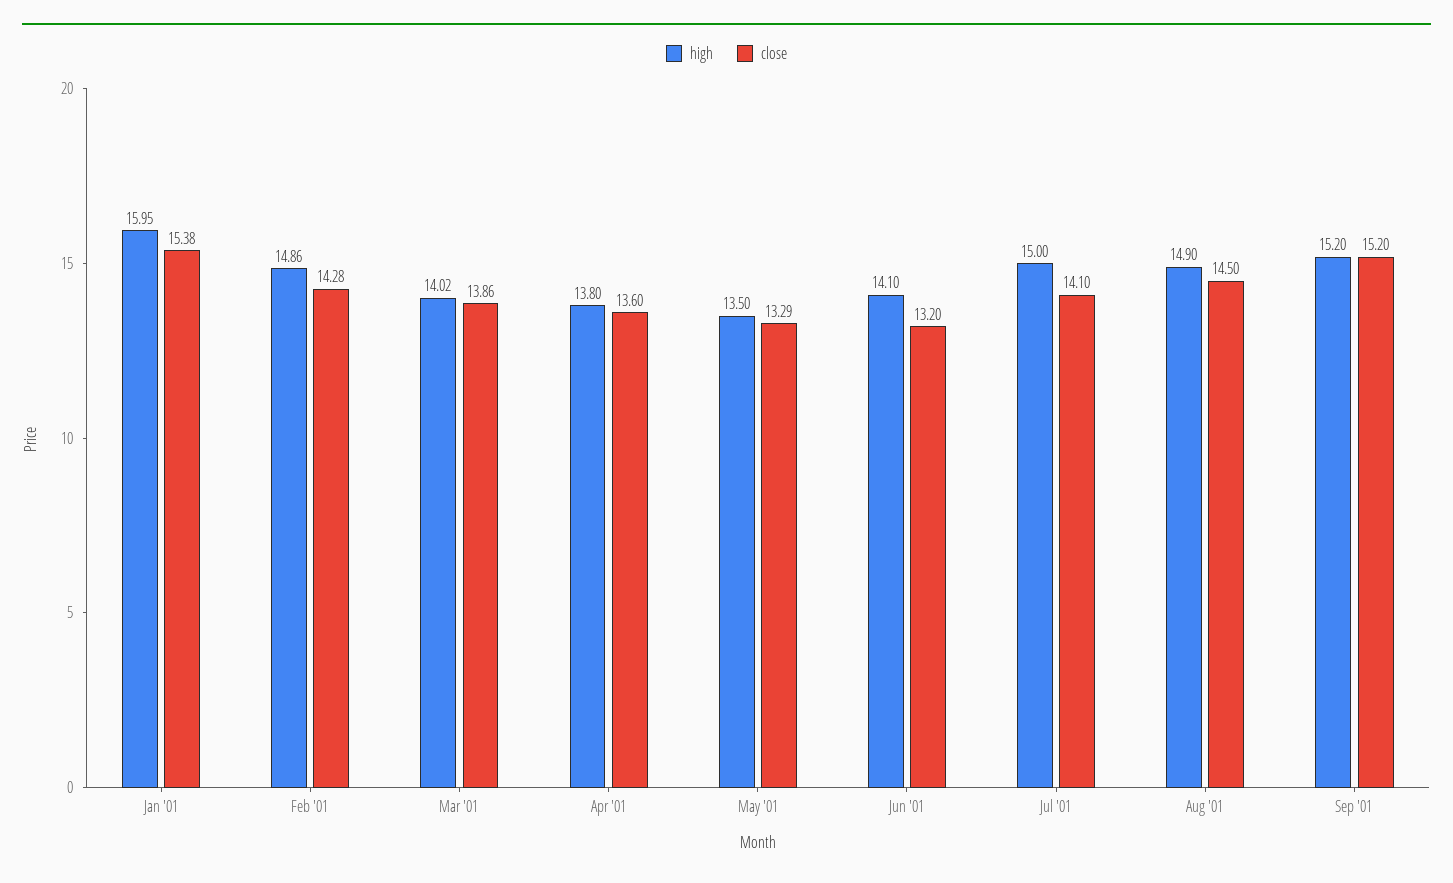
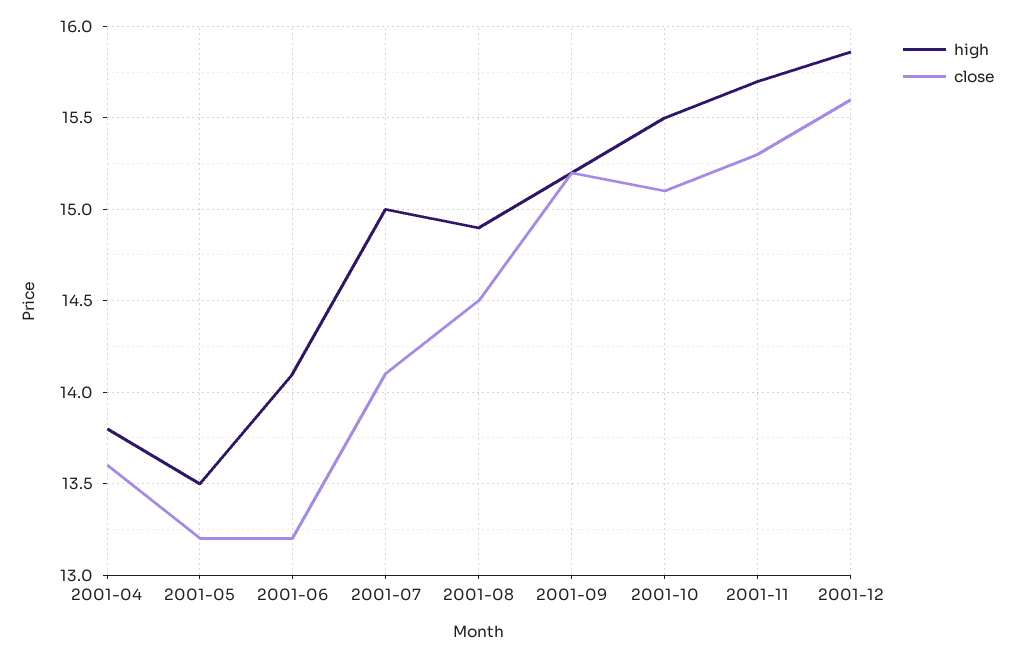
high, Jan '01: 15.95 -> none
close, Jan '01: 15.38 -> none
high, Feb '01: 14.86 -> none
close, Feb '01: 14.28 -> none
high, Mar '01: 14.02 -> none
close, Mar '01: 13.86 -> none
close, May '01: 13.29 -> 13.2
high, 2001-10: none -> 15.5
close, 2001-10: none -> 15.1
high, 2001-11: none -> 15.7
close, 2001-11: none -> 15.3
high, 2001-12: none -> 15.85
close, 2001-12: none -> 15.6

